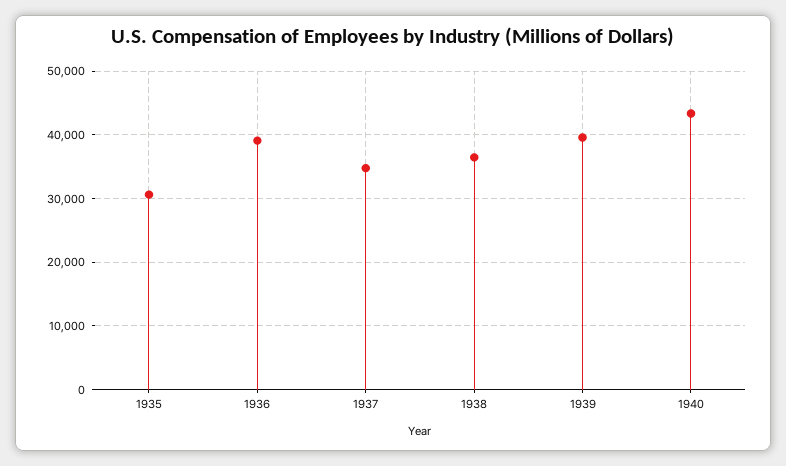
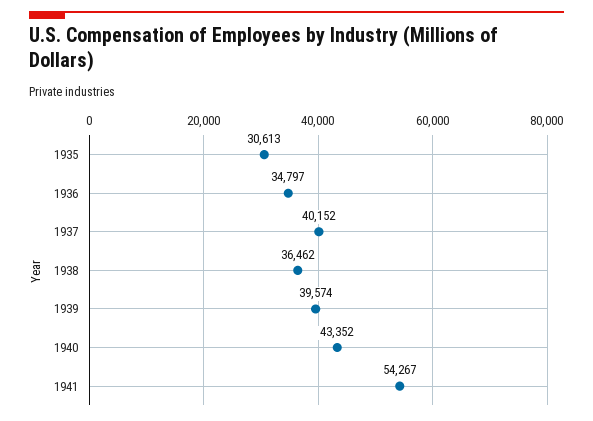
1936: 39000 -> 34797
1937: 35000 -> 40152
1941: none -> 54267

